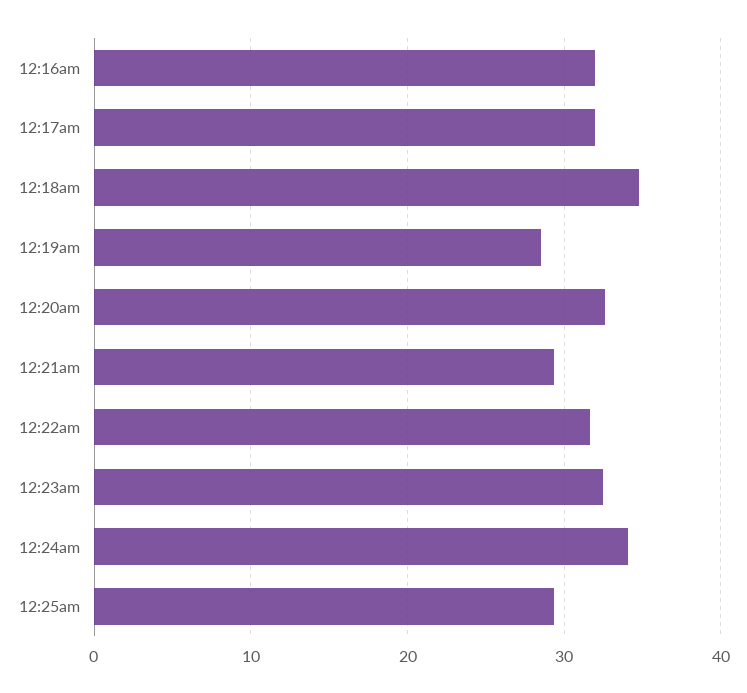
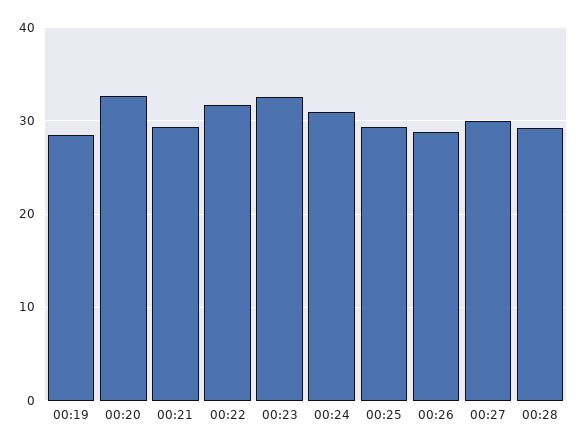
12:16am: 32 -> none
12:17am: 32 -> none
12:18am: 35 -> none
12:24am: 34 -> 31
00:26: none -> 29
00:27: none -> 30
00:28: none -> 29

